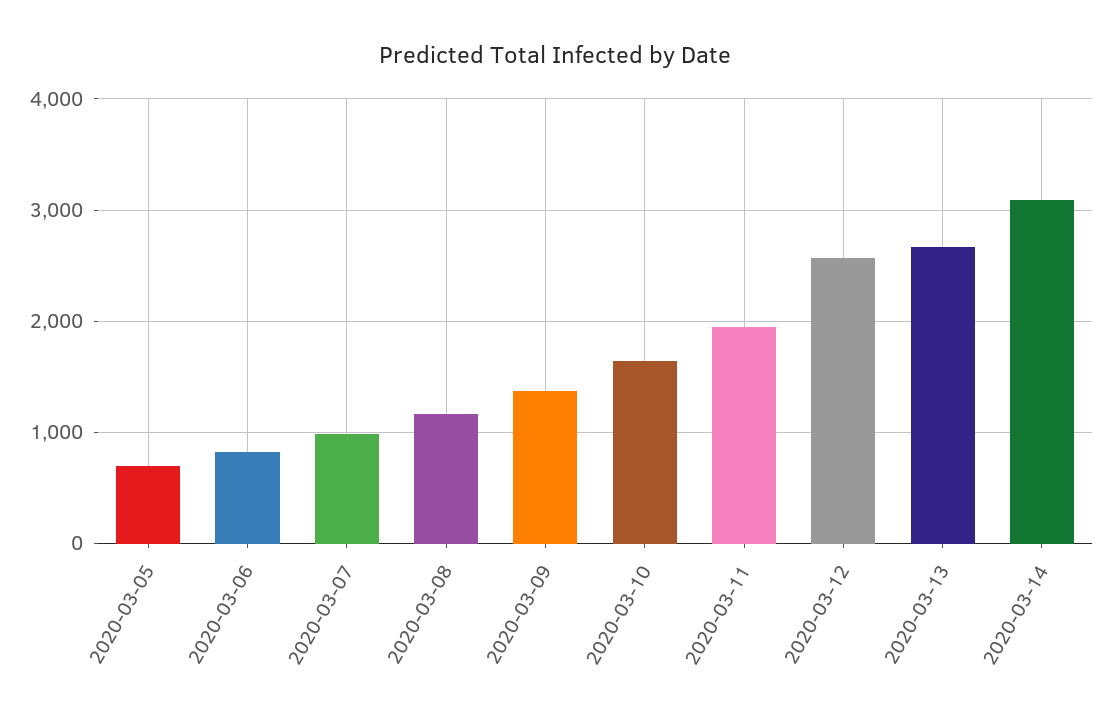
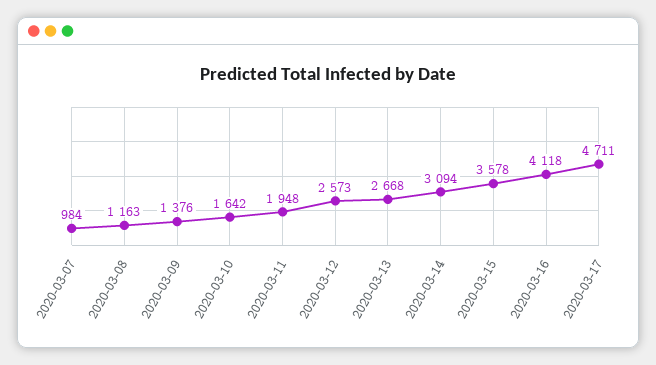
2020-03-05: 700 -> none
2020-03-06: 800 -> none
2020-03-15: none -> 3578
2020-03-16: none -> 4118
2020-03-17: none -> 4711

